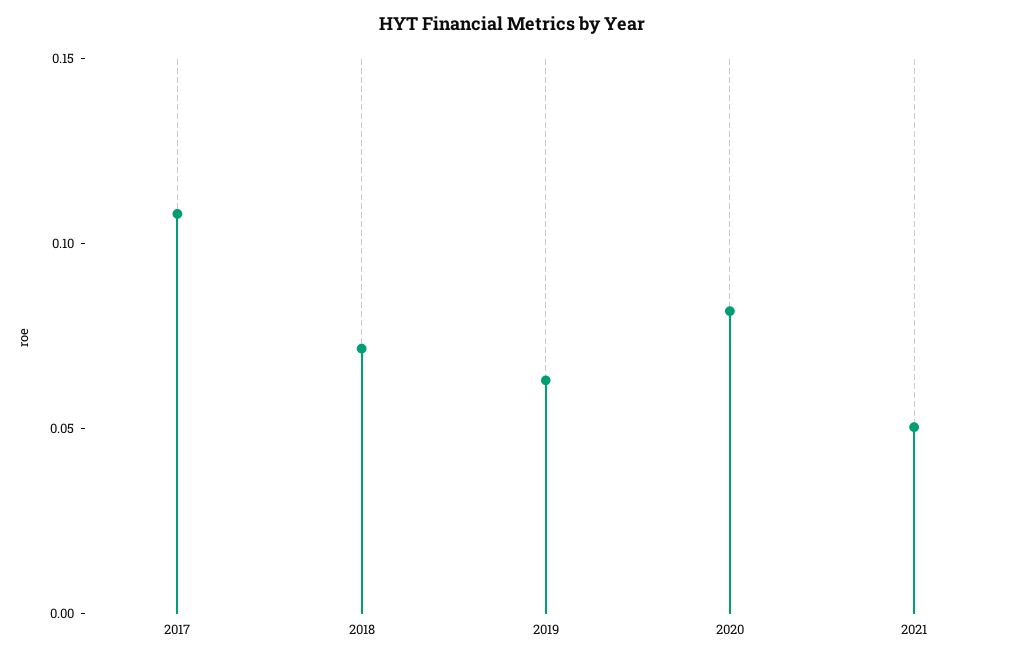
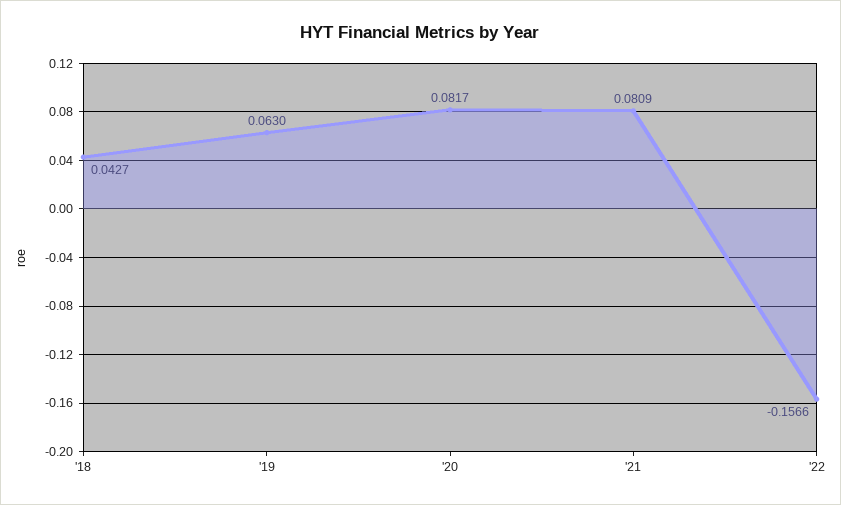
2017: 0.11 -> none
2018: 0.07 -> 0.0427
2021: 0.05 -> 0.0809
'22: none -> -0.1566

